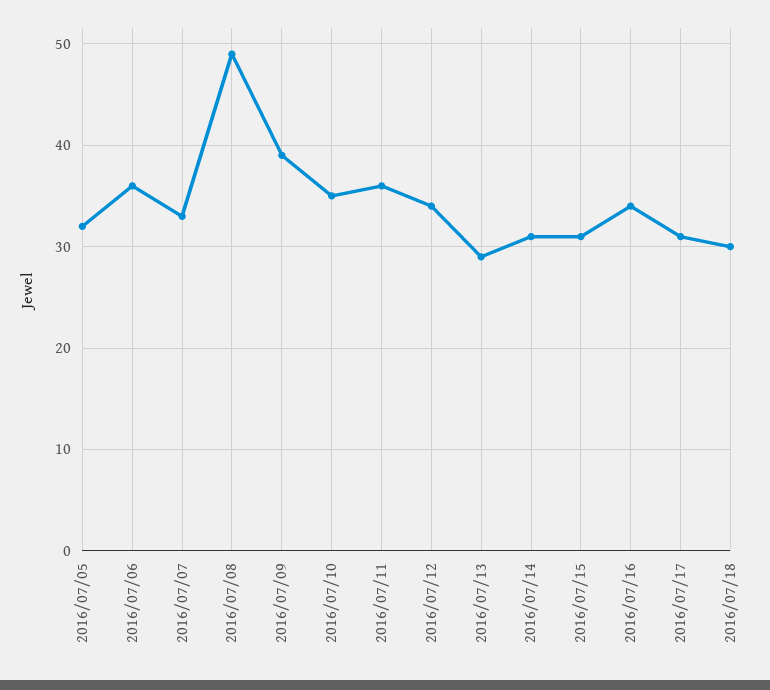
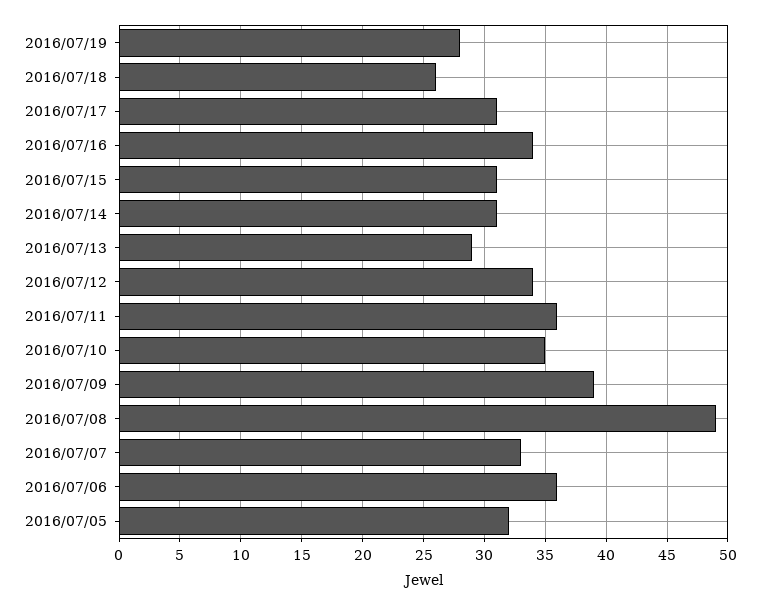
2016/07/18: 30 -> 26
2016/07/19: none -> 28

